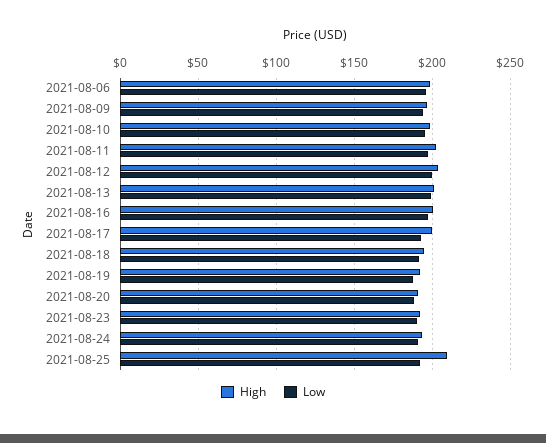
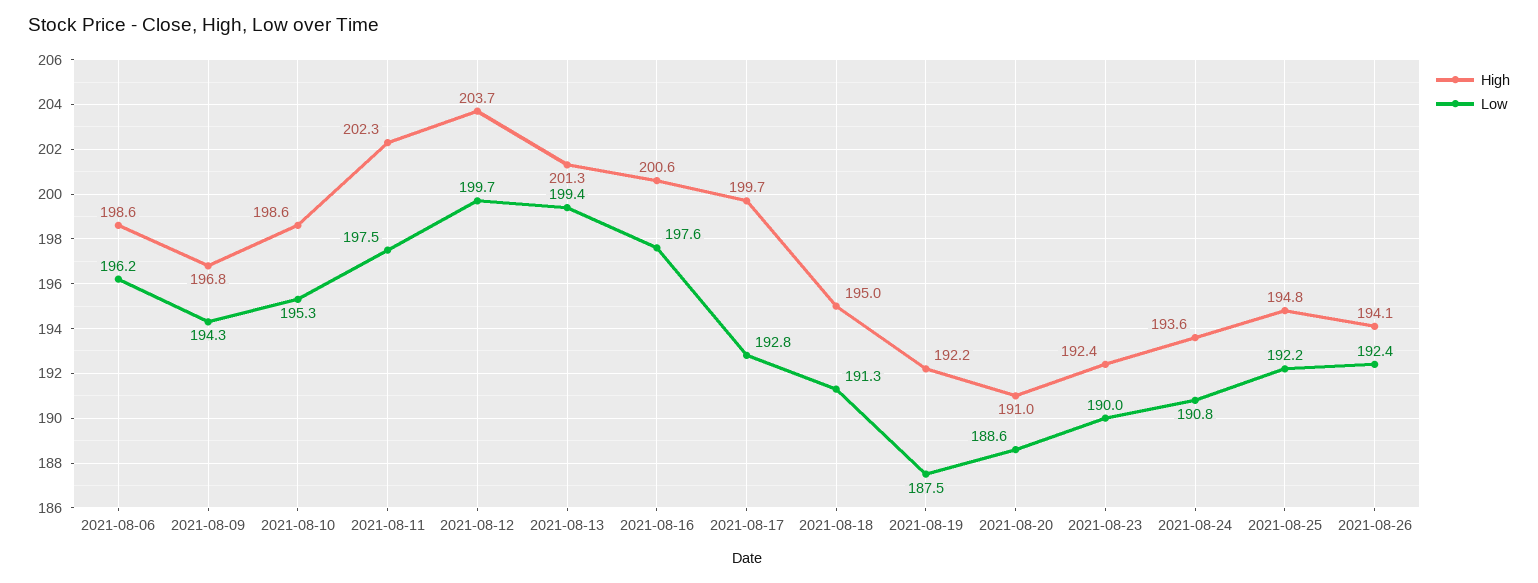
High, 2021-08-25: 210 -> 194.8
High, 2021-08-26: none -> 194.1
Low, 2021-08-26: none -> 192.4

